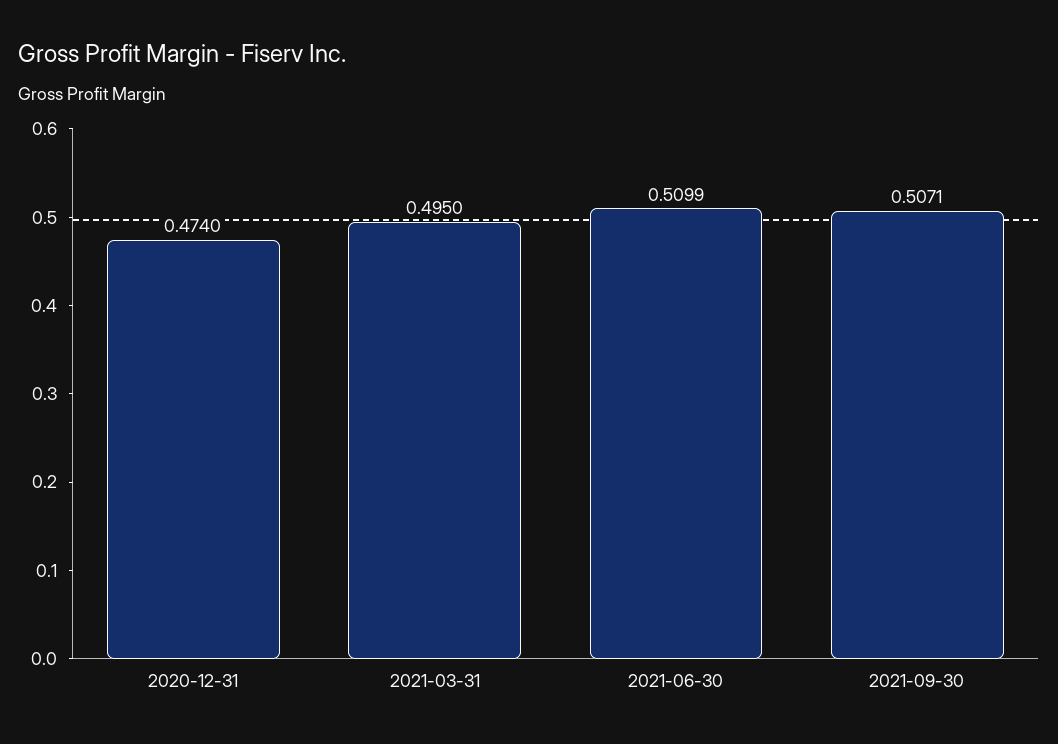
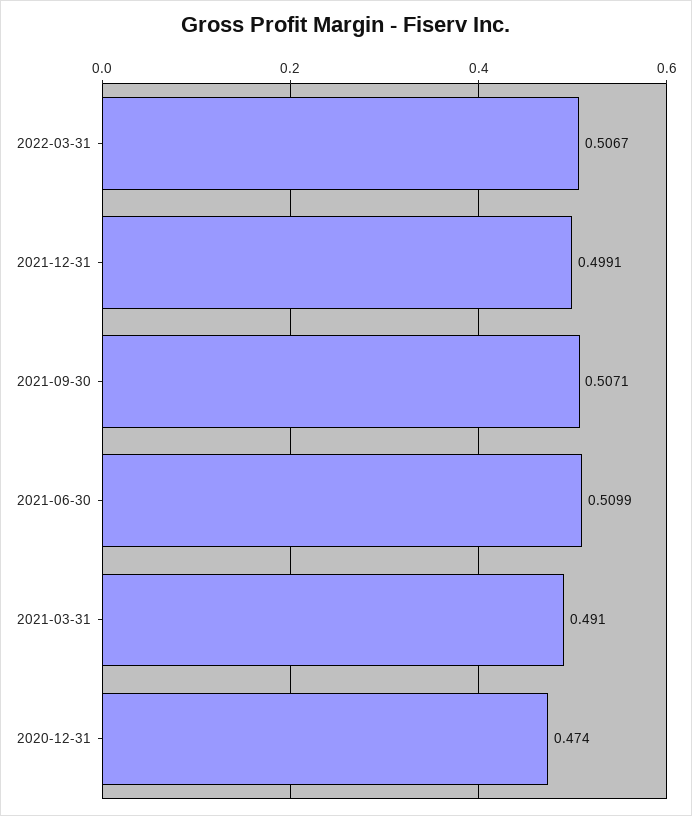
2021-03-31: 0.495 -> 0.491
2022-03-31: none -> 0.5067
2021-12-31: none -> 0.4991

